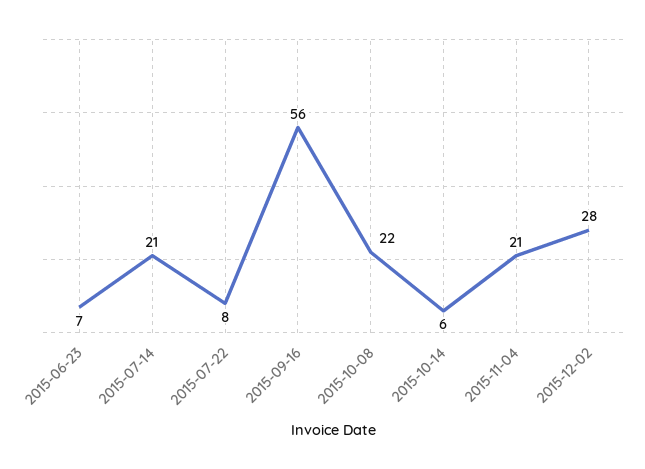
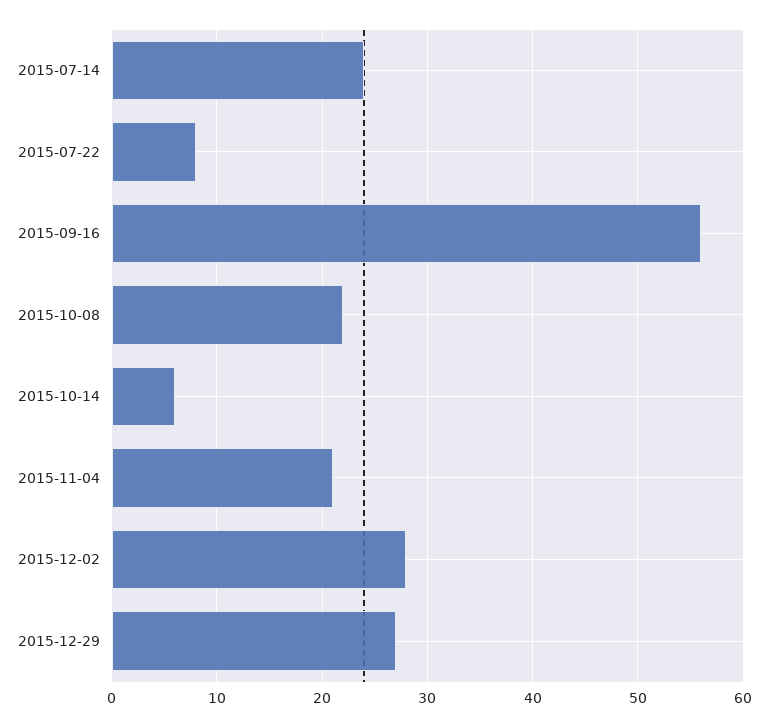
2015-06-23: 7 -> none
2015-07-14: 21 -> 24
2015-12-29: none -> 27

